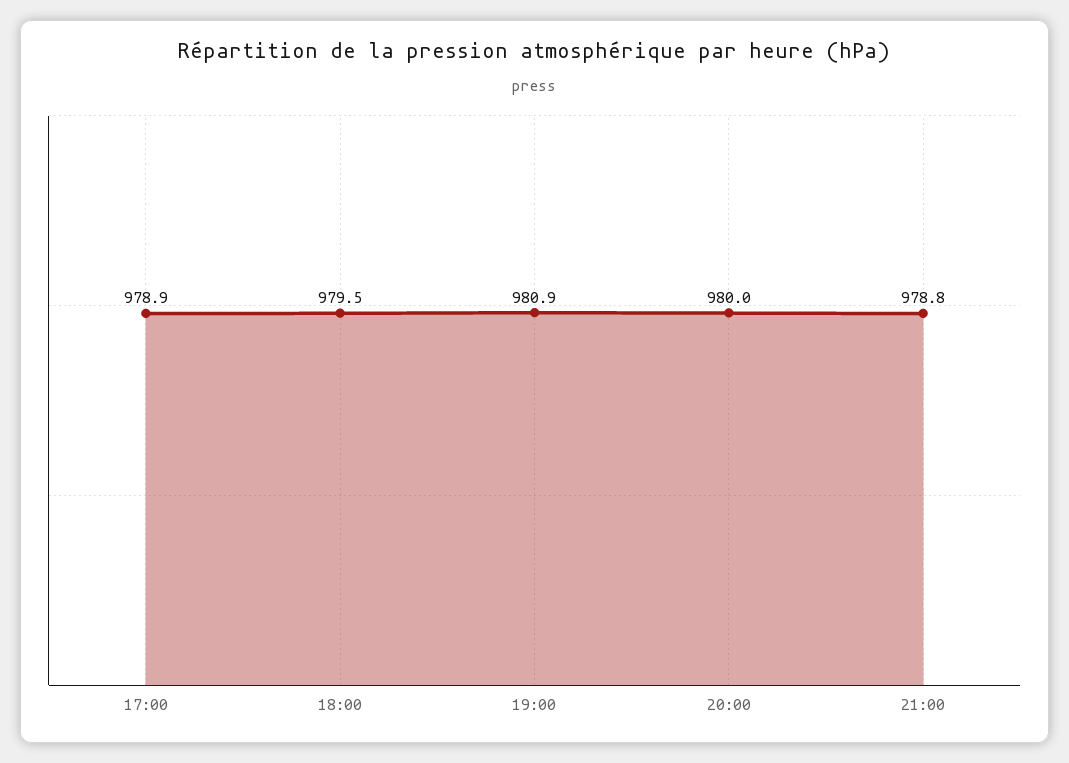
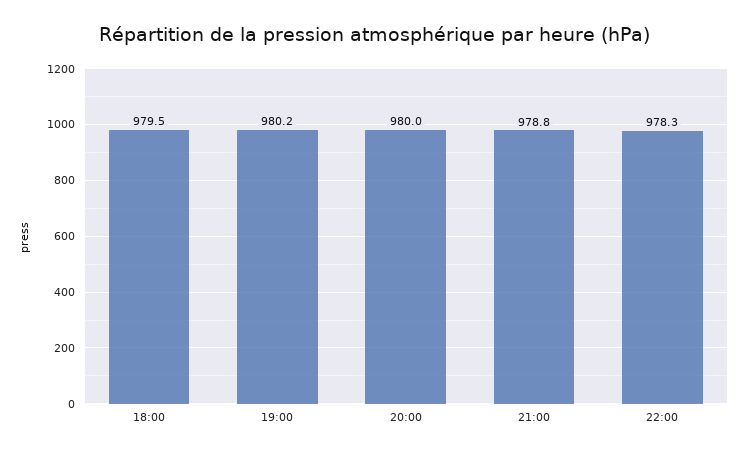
17:00: 978.9 -> none
19:00: 980.9 -> 980.2
22:00: none -> 978.3

